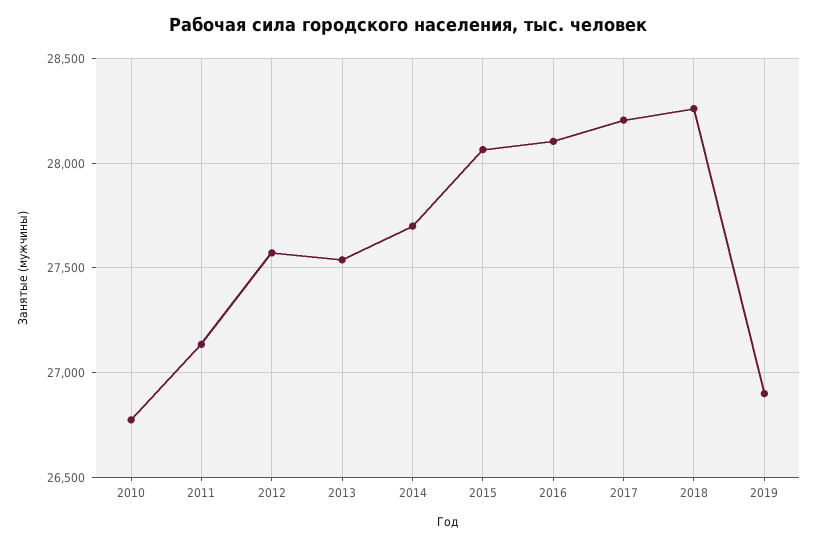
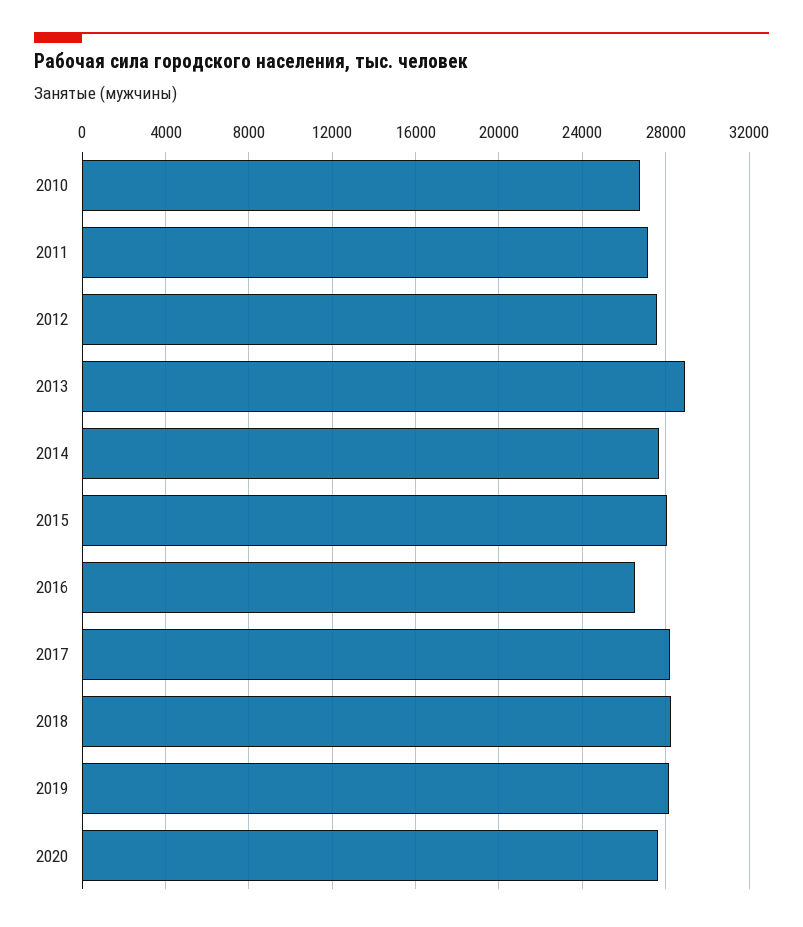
2013: 27550 -> 29000
2016: 28100 -> 26500
2019: 26900 -> 28000
2020: none -> 27500

